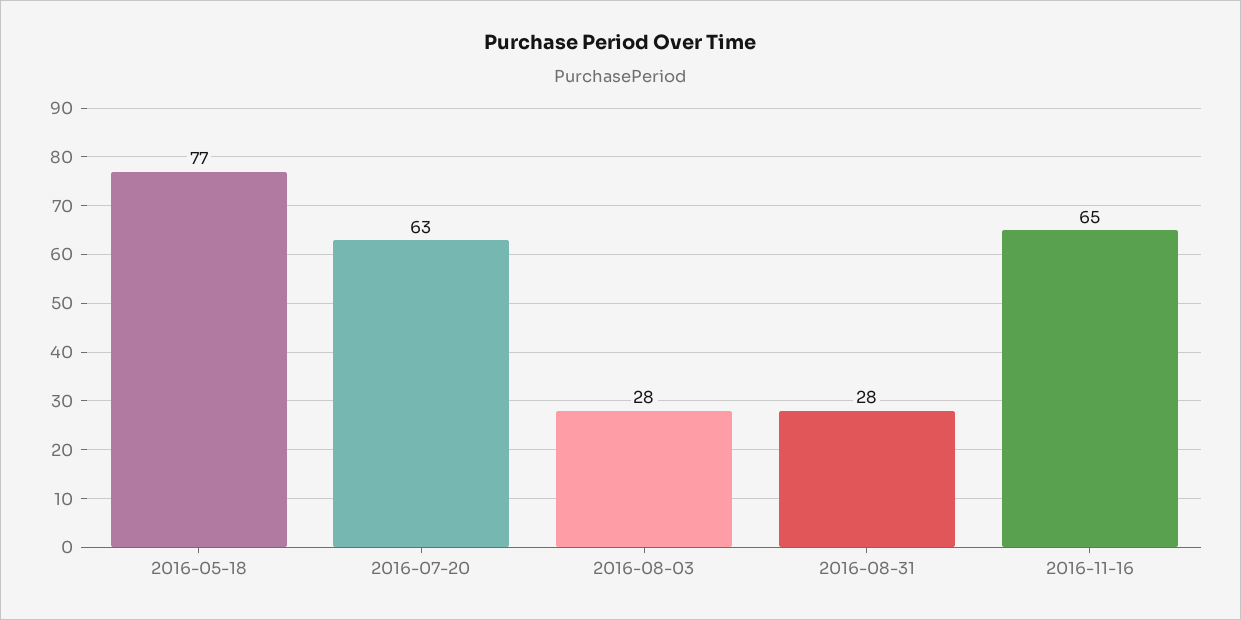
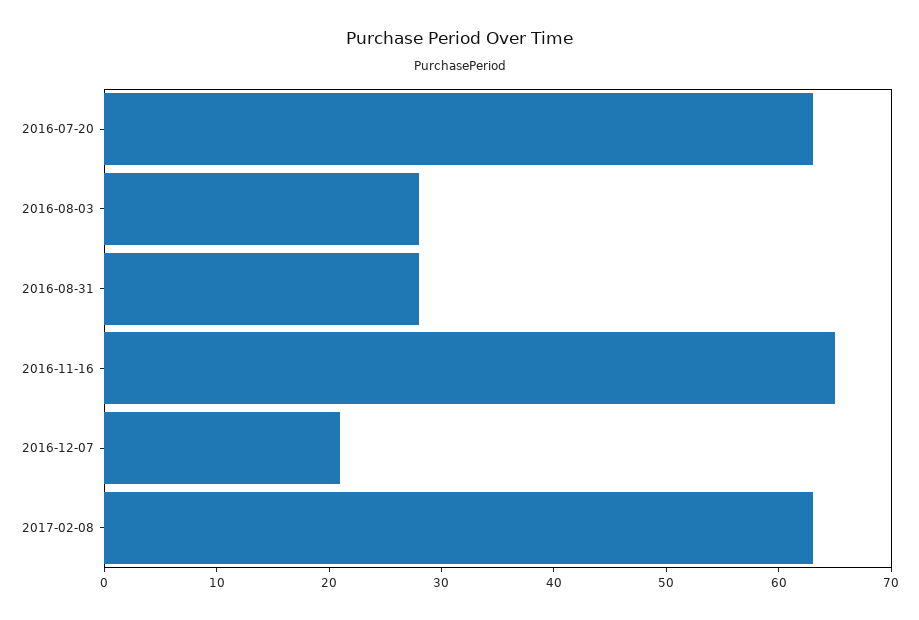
2016-05-18: 77 -> none
2016-12-07: none -> 21
2017-02-08: none -> 63

